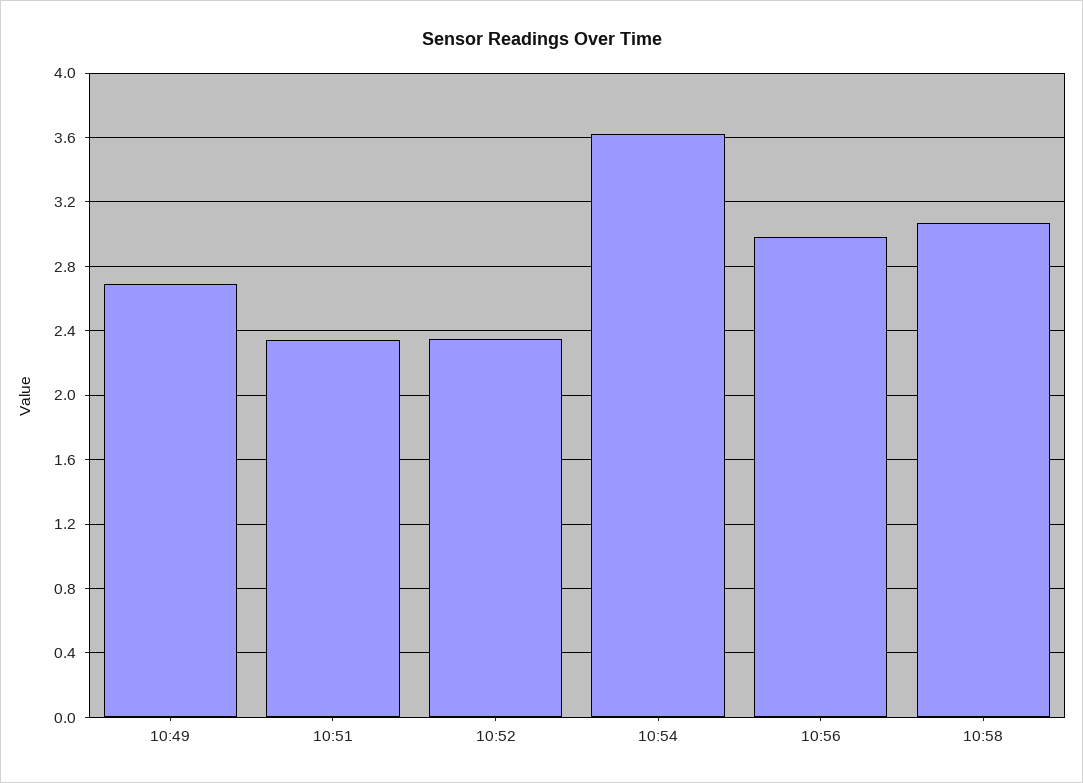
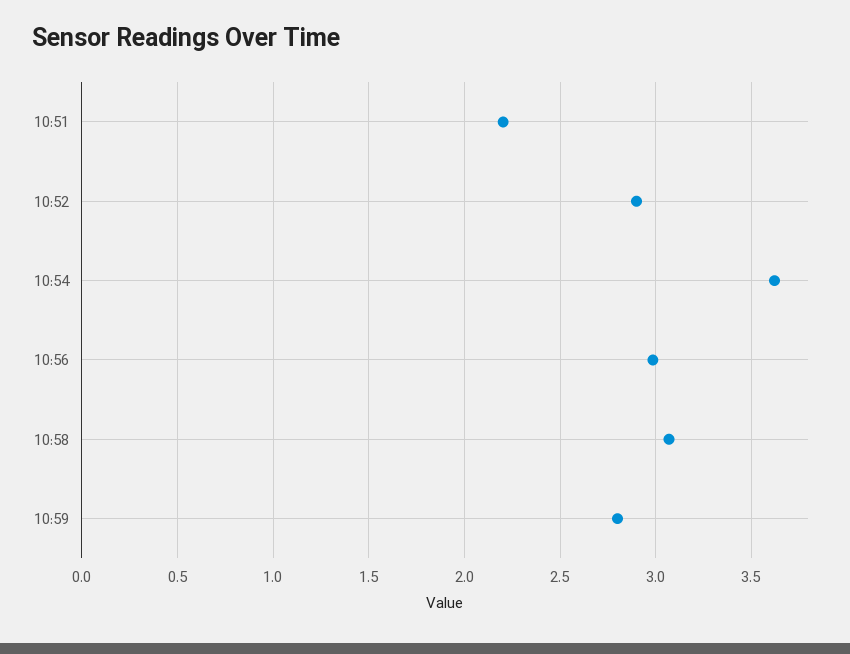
10:49: 2.7 -> none
10:51: 2.35 -> 2.2
10:52: 2.35 -> 2.9
10:59: none -> 2.8

